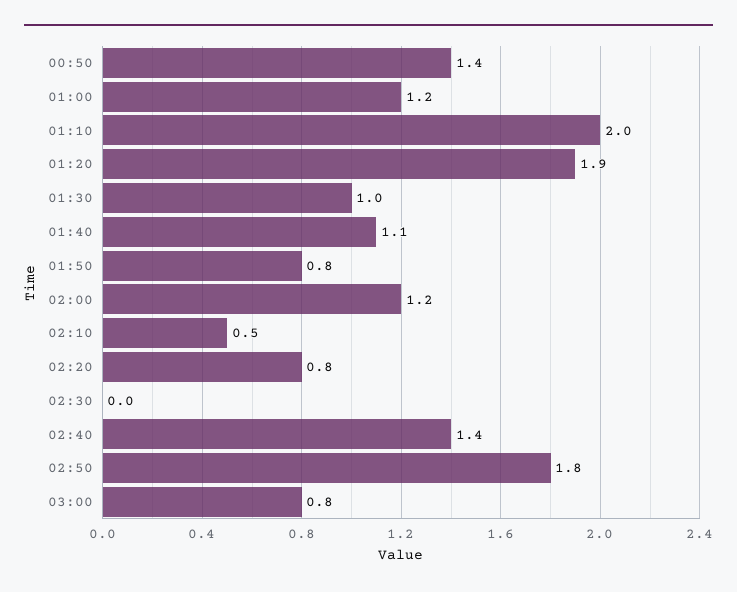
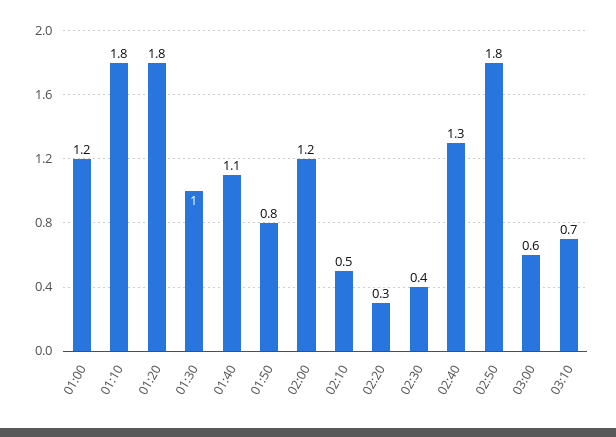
00:50: 1.4 -> none
01:10: 2 -> 1.8
01:20: 1.9 -> 1.8
02:20: 0.8 -> 0.3
02:30: 0 -> 0.4
02:40: 1.4 -> 1.3
03:00: 0.8 -> 0.6
03:10: none -> 0.7

